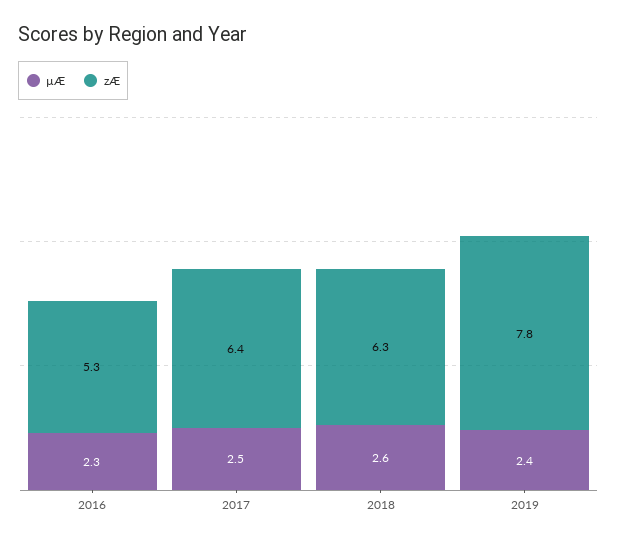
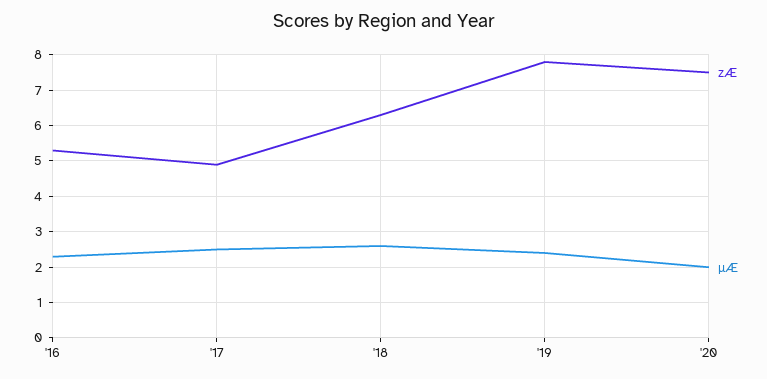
zÆ, 2017: 6.4 -> 5
zÆ, '20: none -> 7.5
µÆ, '20: none -> 2

